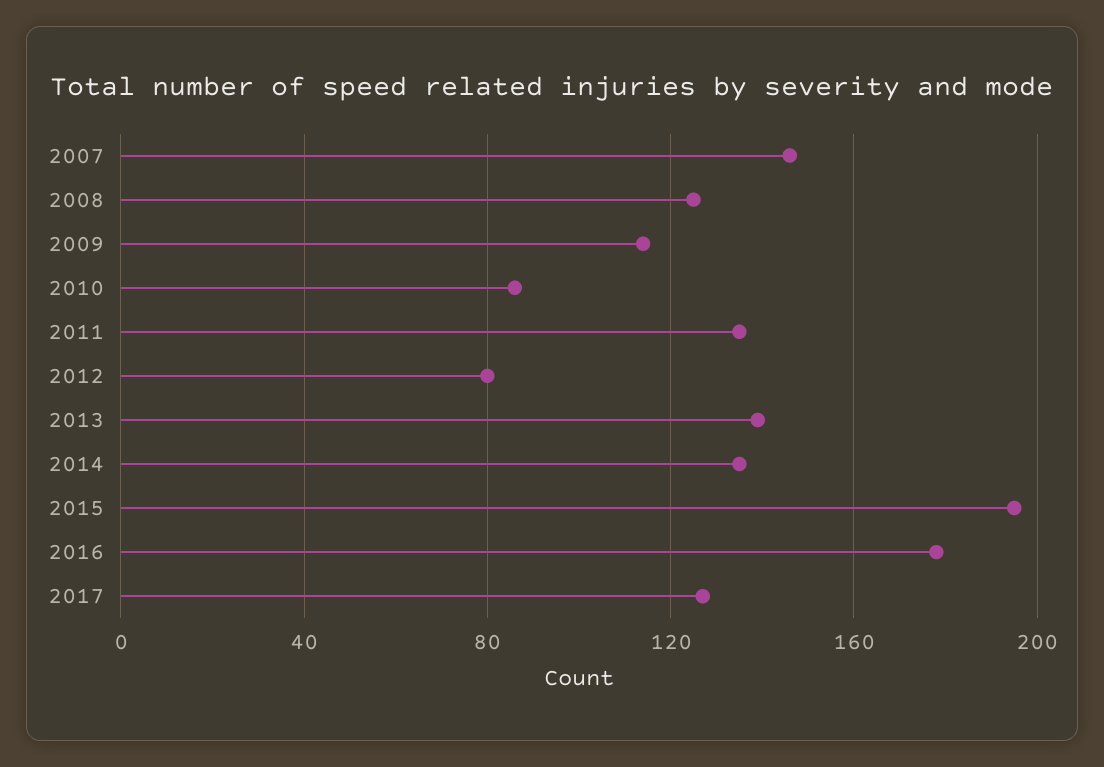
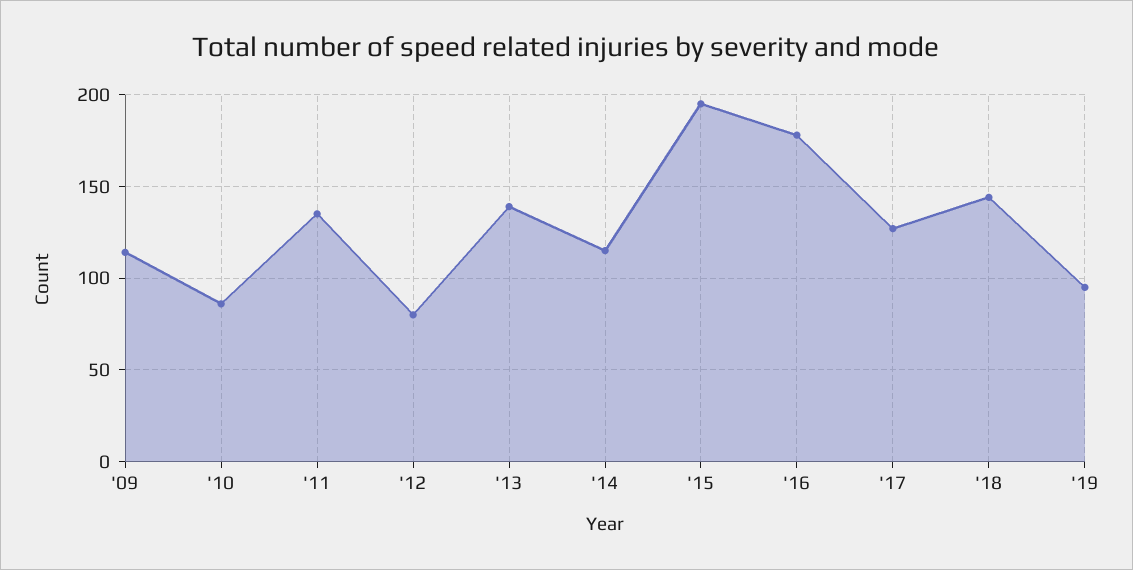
2007: 145 -> none
2008: 125 -> none
2014: 135 -> 115
'18: none -> 145
'19: none -> 95

